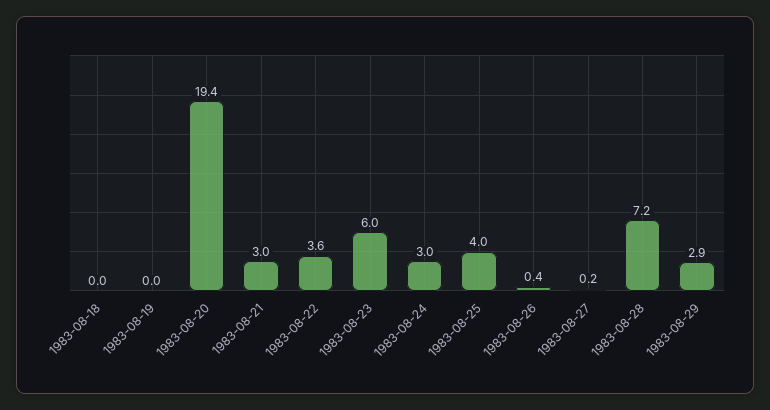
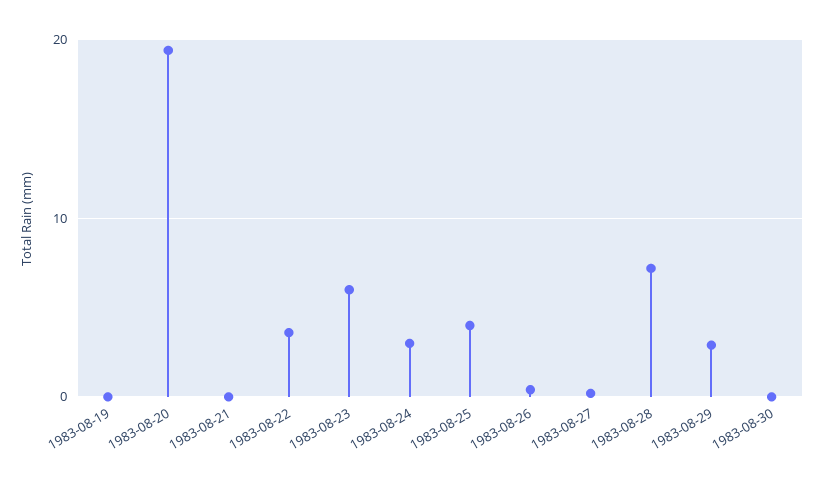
1983-08-18: 0 -> none
1983-08-21: 3 -> 0
1983-08-30: none -> 0

